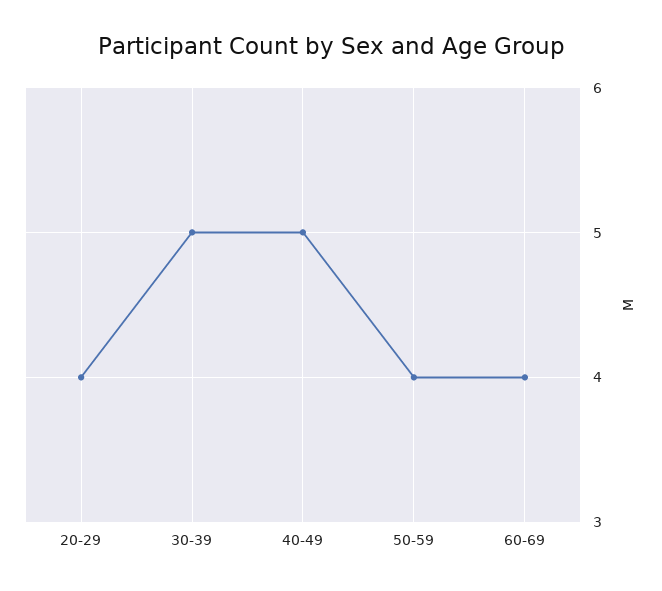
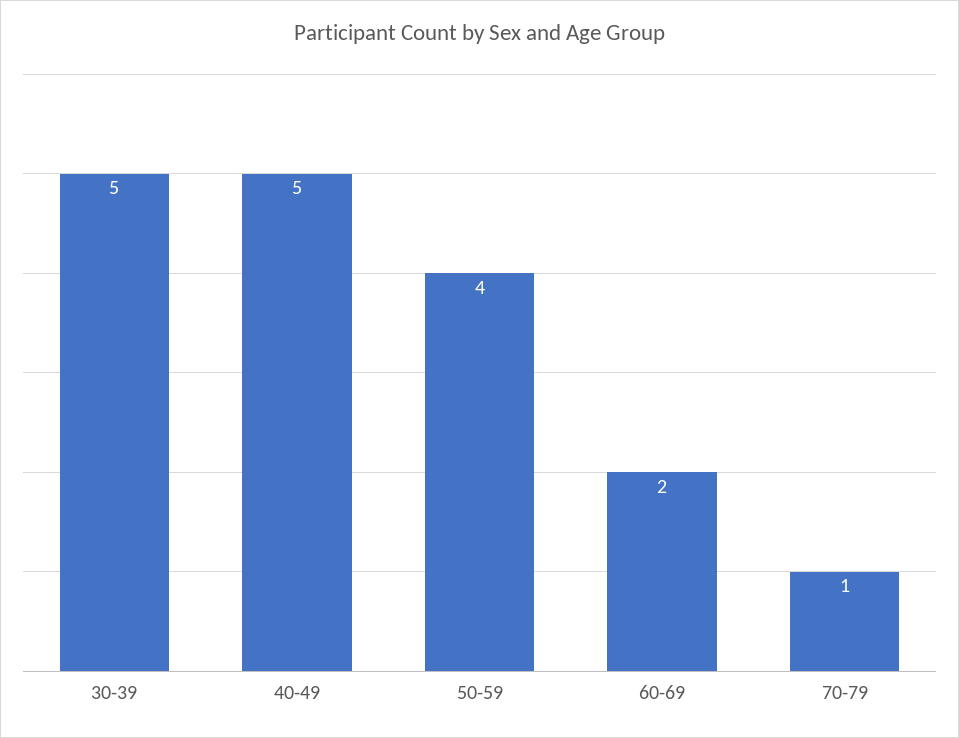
20-29: 4 -> none
60-69: 4 -> 2
70-79: none -> 1

